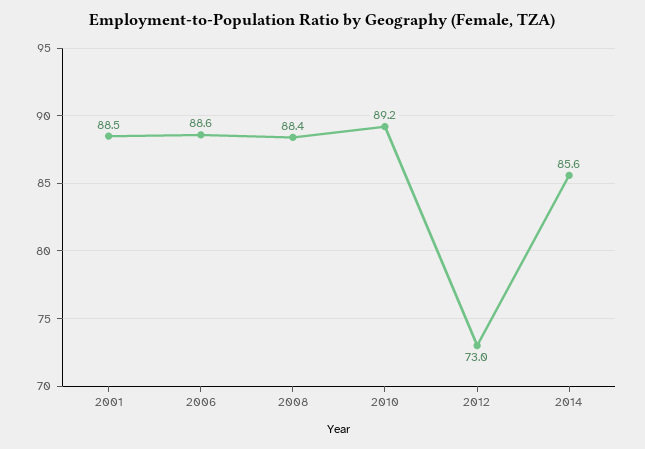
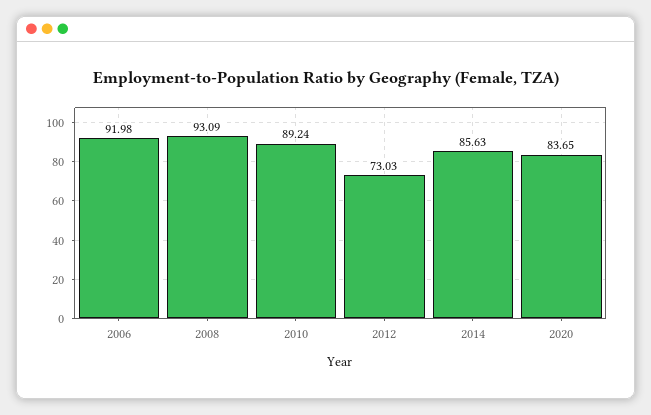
2001: 88.5 -> none
2006: 88.6 -> 91.98
2008: 88.4 -> 93.09
2020: none -> 83.65

